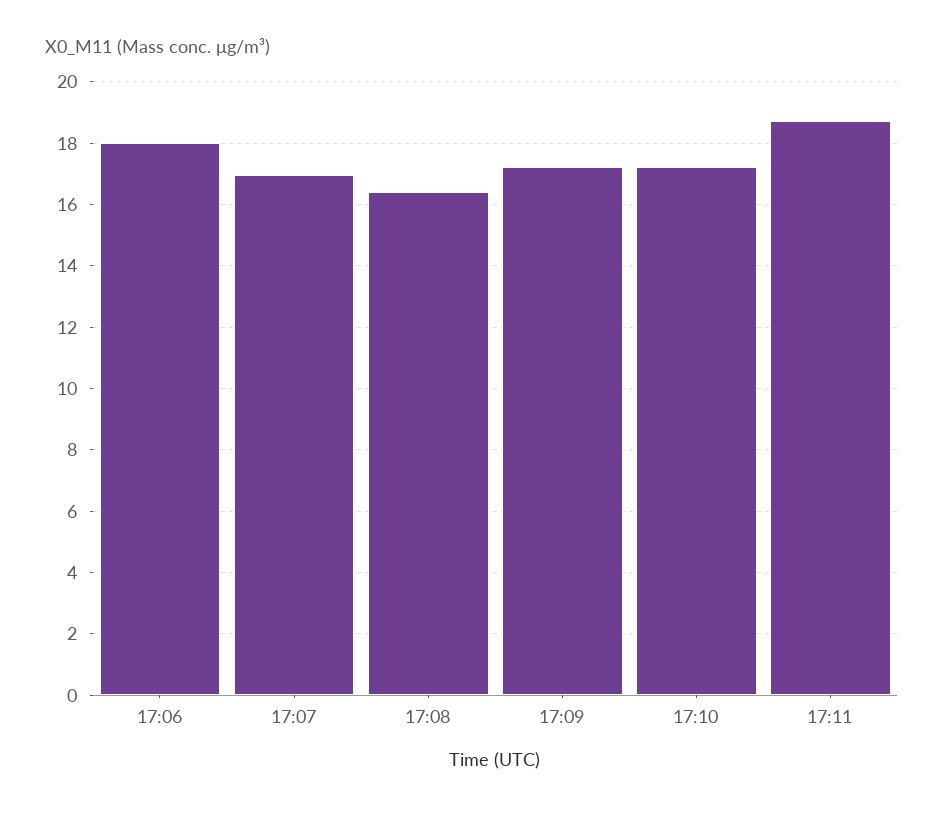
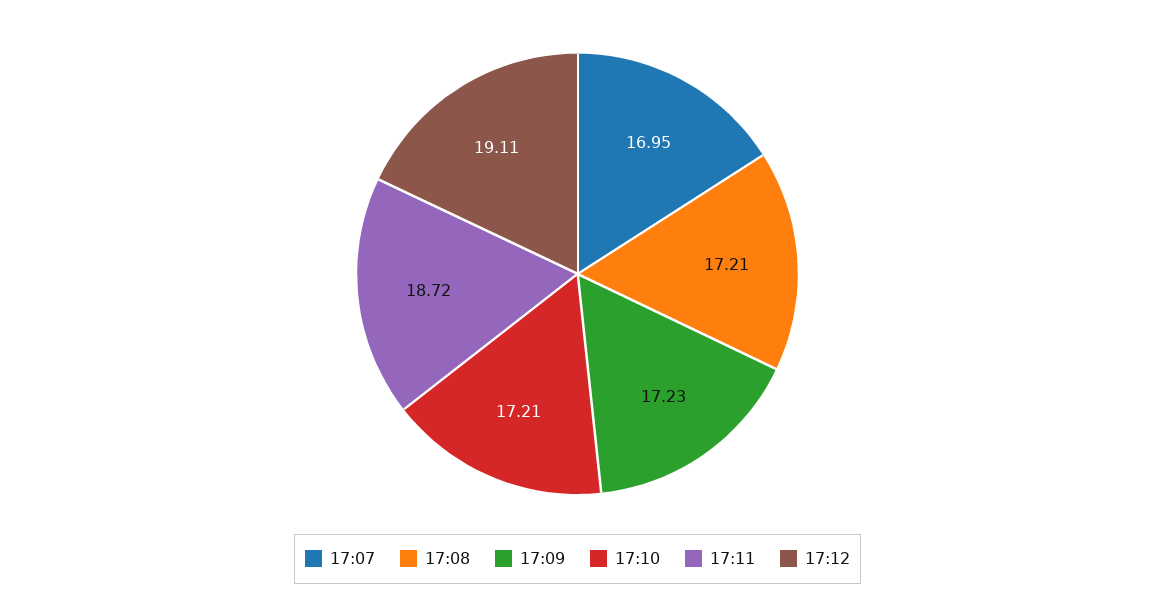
17:06: 18 -> none
17:08: 16.4 -> 17.21
17:12: none -> 19.11

